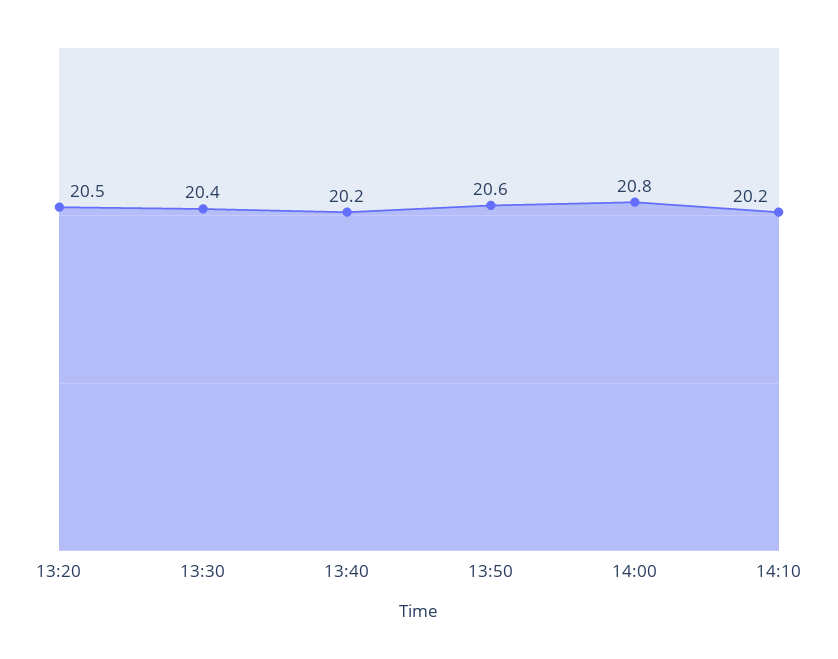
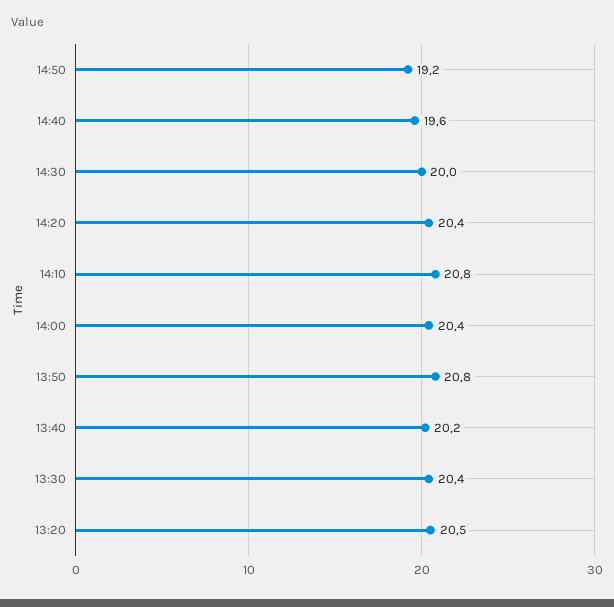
13:50: 20.6 -> 20.8
14:00: 20.8 -> 20.4
14:10: 20.2 -> 20.8
14:50: none -> 19.2
14:40: none -> 19.6
14:30: none -> 20
14:20: none -> 20.4

